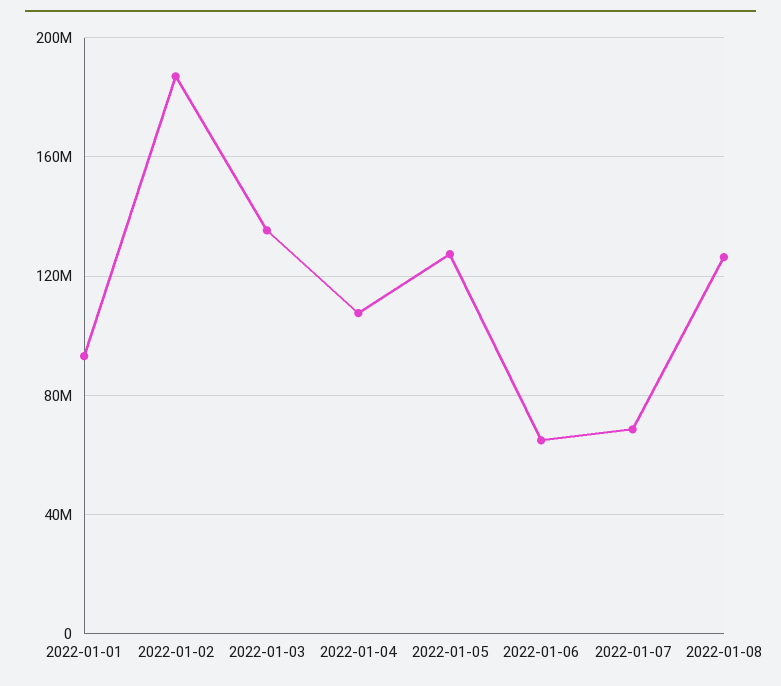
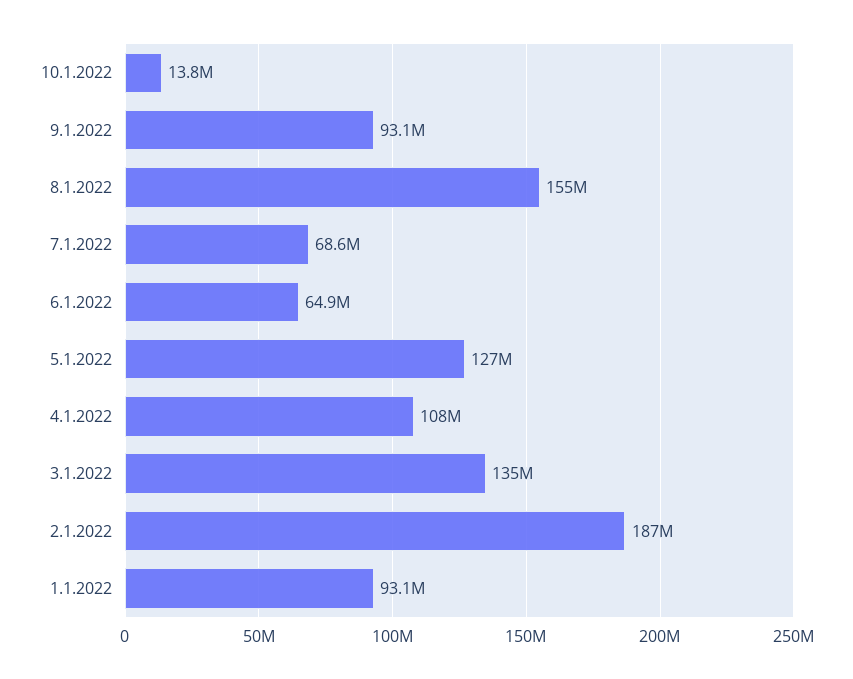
2022-01-08: 125000000 -> 155000000
10.1.2022: none -> 13800000
9.1.2022: none -> 93100000

